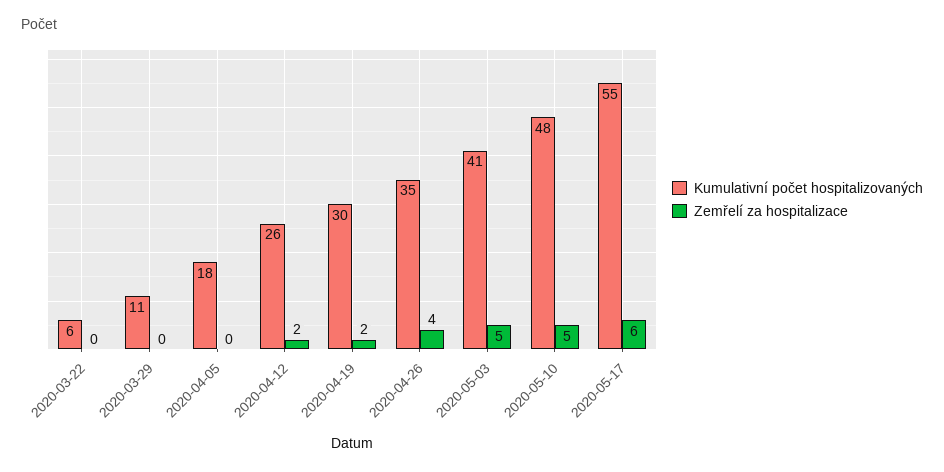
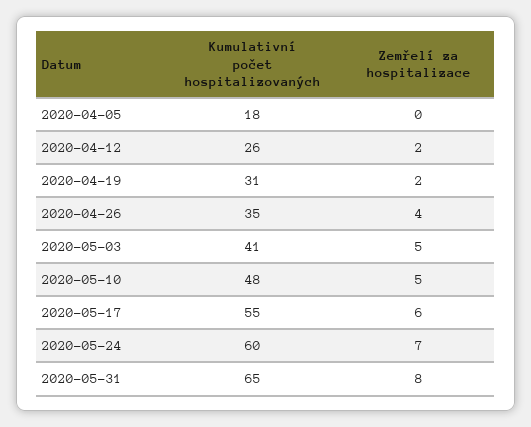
Kumulativní počet hospitalizovaných, 2020-03-22: 6 -> none
Zemřelí za hospitalizace, 2020-03-22: 0 -> none
Kumulativní počet hospitalizovaných, 2020-03-29: 11 -> none
Zemřelí za hospitalizace, 2020-03-29: 0 -> none
Kumulativní počet hospitalizovaných, 2020-04-19: 30 -> 31
Kumulativní počet hospitalizovaných, 2020-05-24: none -> 60
Zemřelí za hospitalizace, 2020-05-24: none -> 7
Kumulativní počet hospitalizovaných, 2020-05-31: none -> 65
Zemřelí za hospitalizace, 2020-05-31: none -> 8

